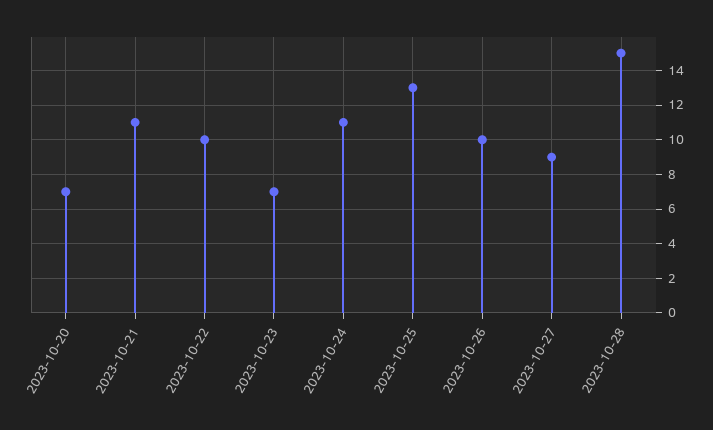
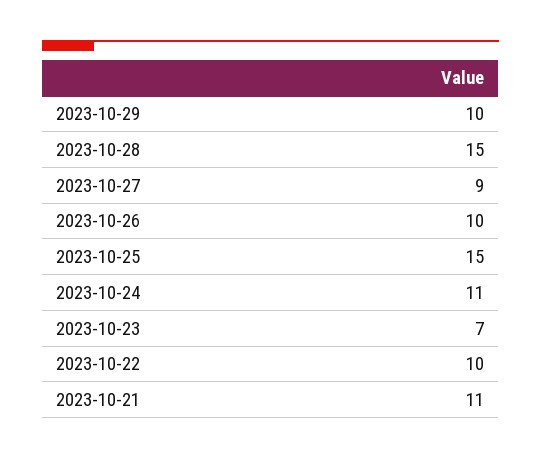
2023-10-20: 7 -> none
2023-10-25: 13 -> 15
2023-10-29: none -> 10

